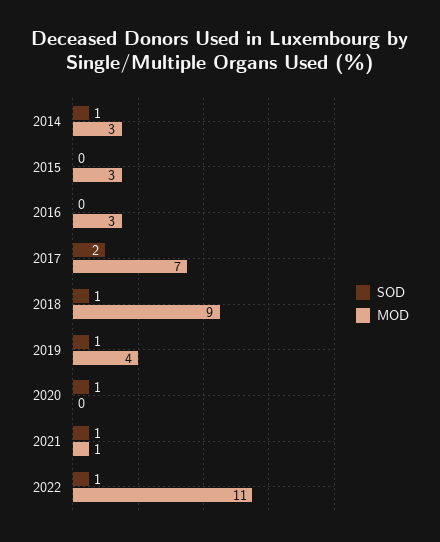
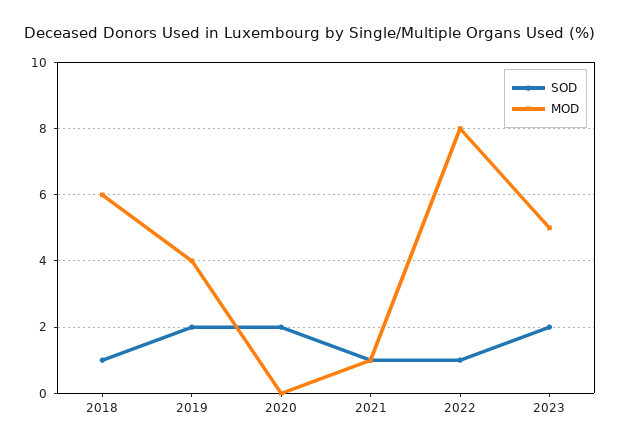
SOD, 2014: 1 -> none
MOD, 2014: 3 -> none
SOD, 2015: 0 -> none
MOD, 2015: 3 -> none
SOD, 2016: 0 -> none
MOD, 2016: 3 -> none
SOD, 2017: 2 -> none
MOD, 2017: 7 -> none
MOD, 2018: 9 -> 6
SOD, 2019: 1 -> 2
SOD, 2020: 1 -> 2
MOD, 2022: 11 -> 8
SOD, 2023: none -> 2
MOD, 2023: none -> 5

